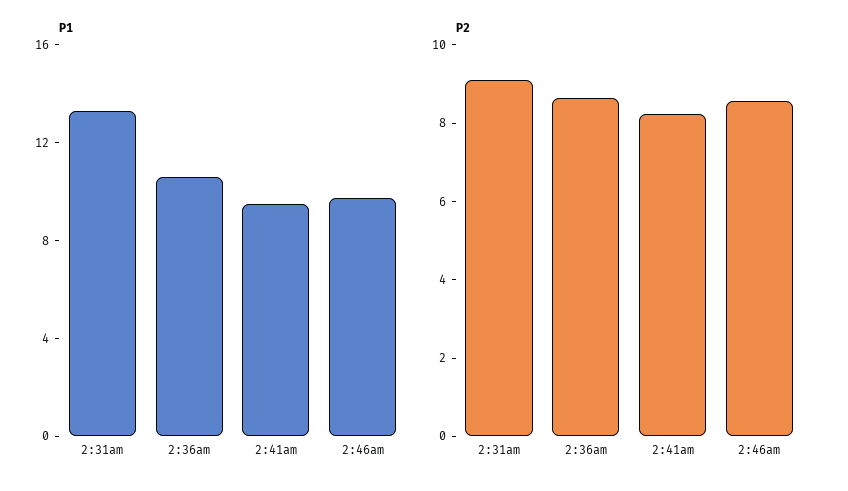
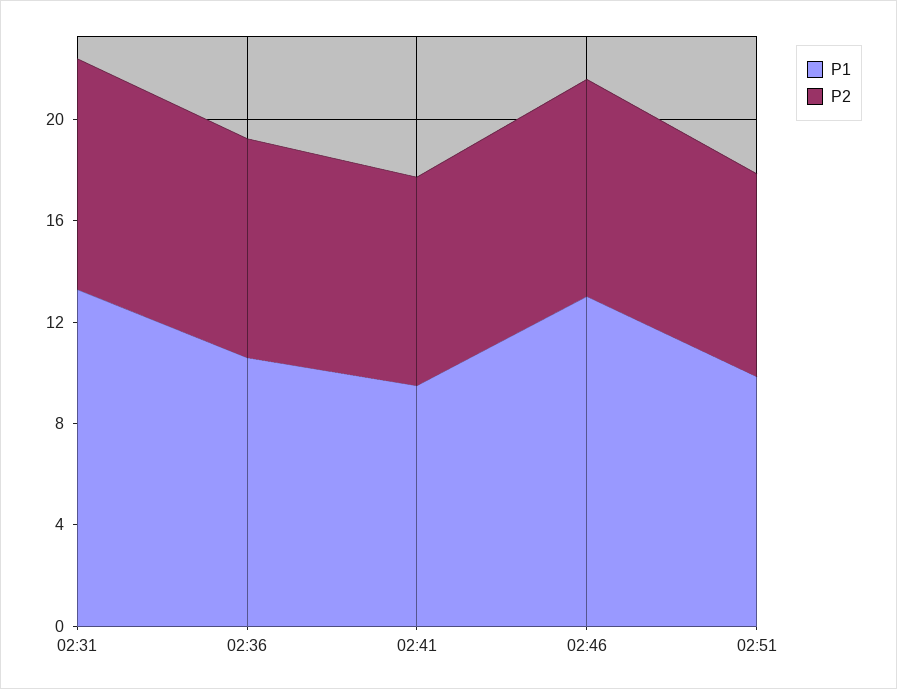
P1, 2:46am: 10 -> 13
P1, 02:51: none -> 10
P2, 02:51: none -> 8

